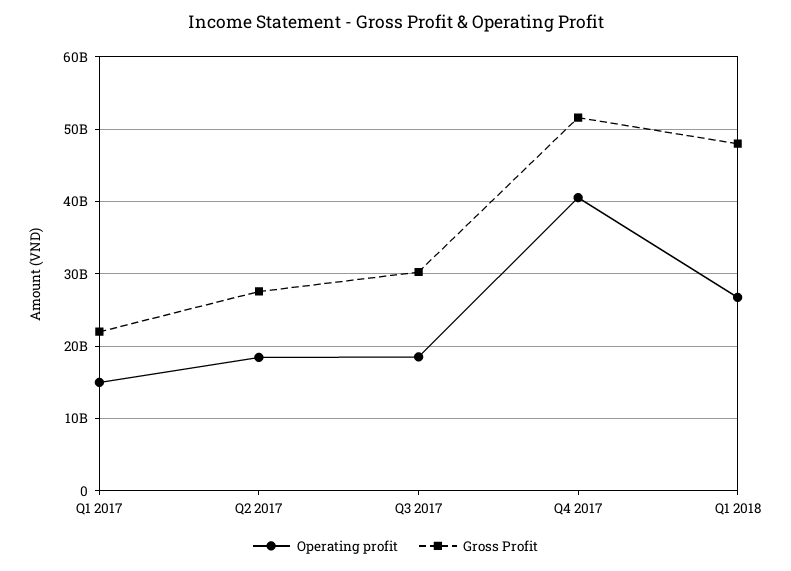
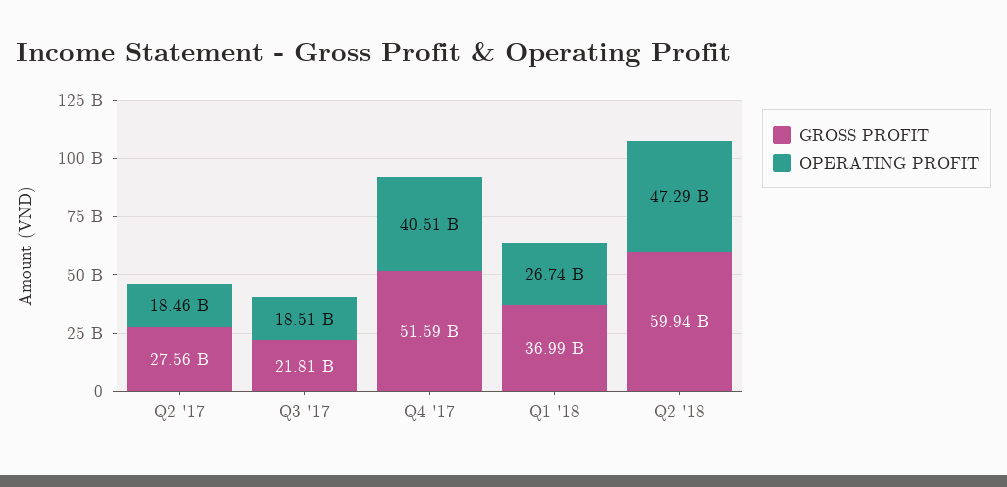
Operating profit, Q1 2017: 15000000000 -> none
Gross Profit, Q1 2017: 22000000000 -> none
Gross Profit, Q3 2017: 30000000000 -> 21810000000
Gross Profit, Q1 2018: 48000000000 -> 36990000000
Gross Profit, Q2 '18: none -> 59940000000
Operating profit, Q2 '18: none -> 47290000000

